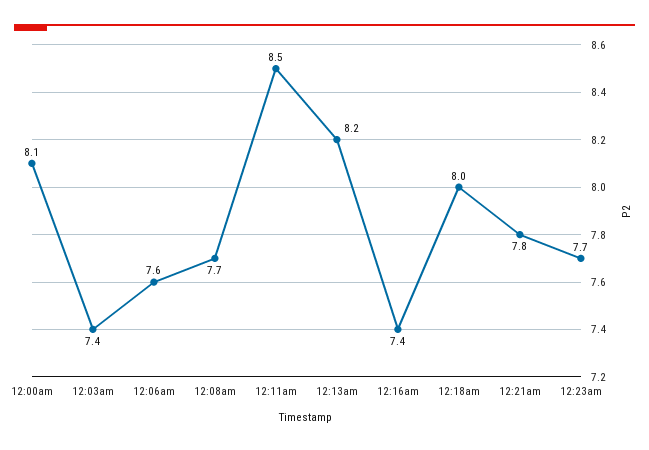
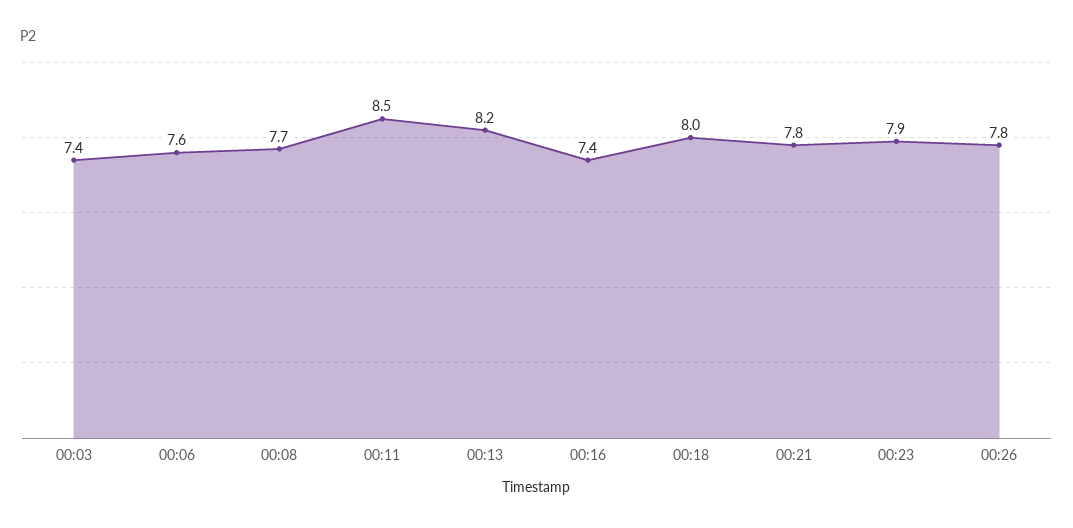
12:00am: 8.1 -> none
12:23am: 7.7 -> 7.9
00:26: none -> 7.8

